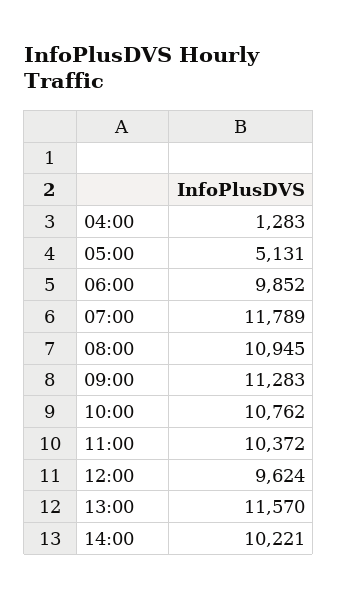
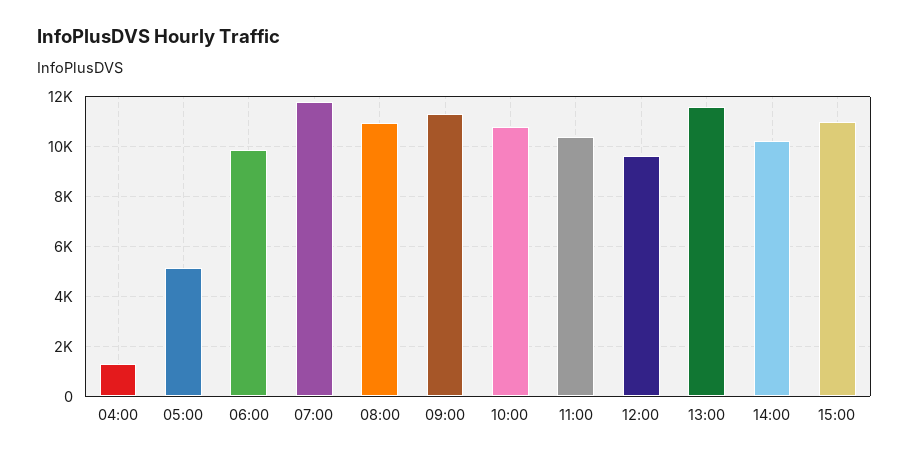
15:00: none -> 11000

